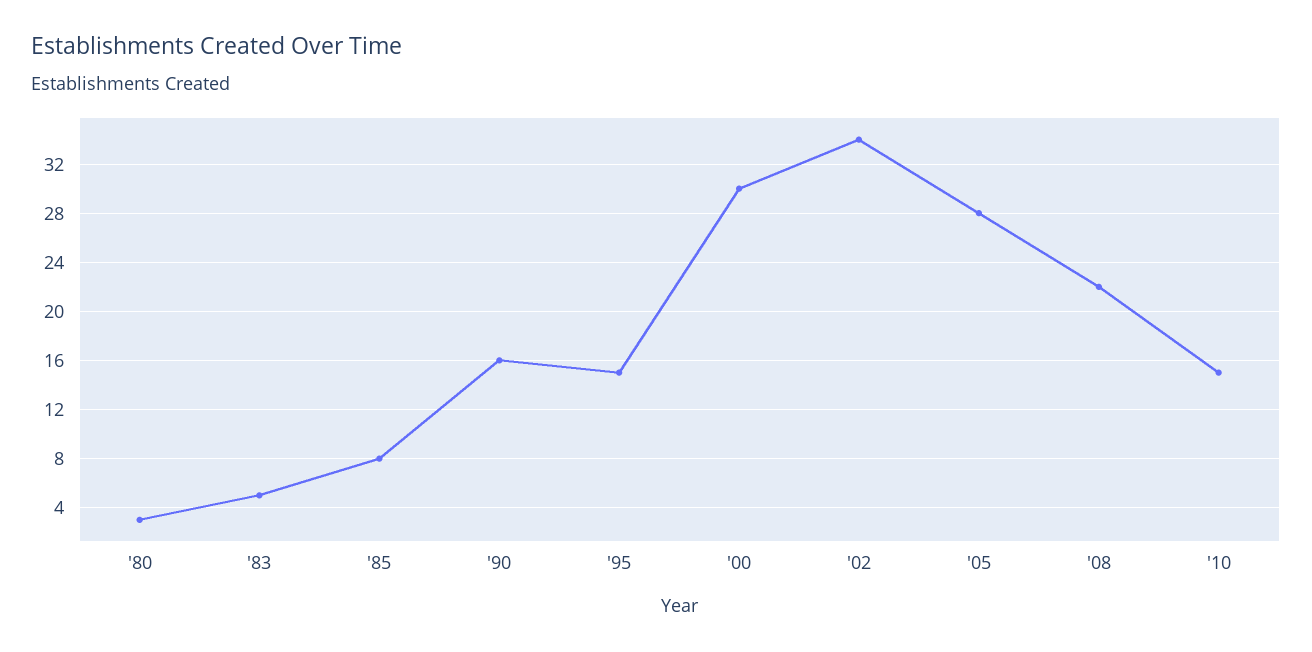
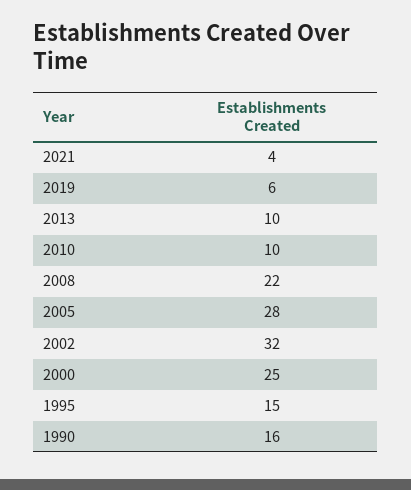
'80: 3 -> none
'83: 5 -> none
'85: 8 -> none
'00: 30 -> 25
'02: 34 -> 32
'10: 15 -> 10
2021: none -> 4
2019: none -> 6
2013: none -> 10

